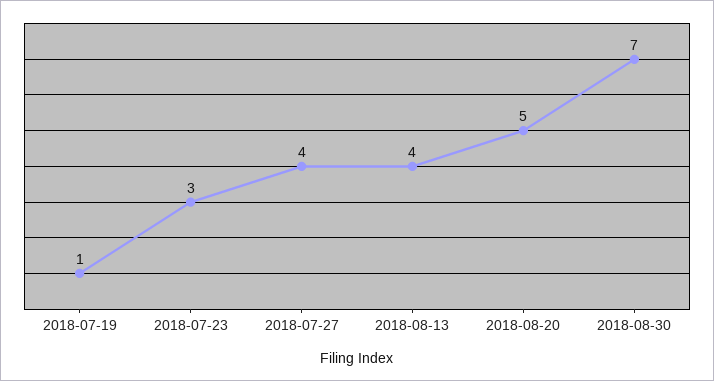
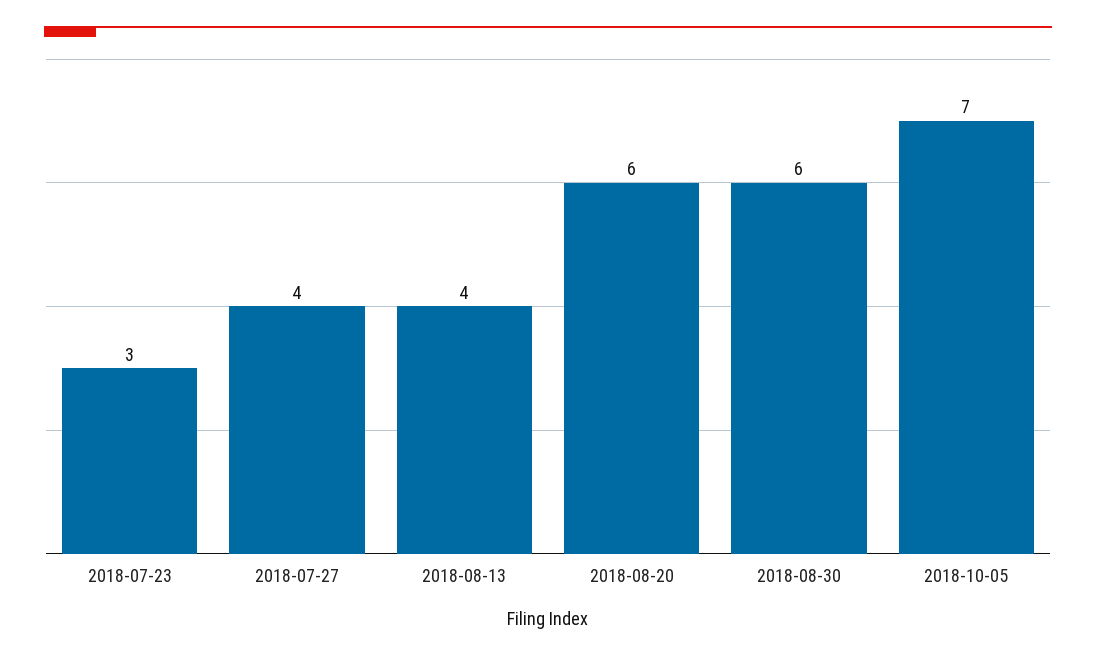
2018-07-19: 1 -> none
2018-08-20: 5 -> 6
2018-08-30: 7 -> 6
2018-10-05: none -> 7

